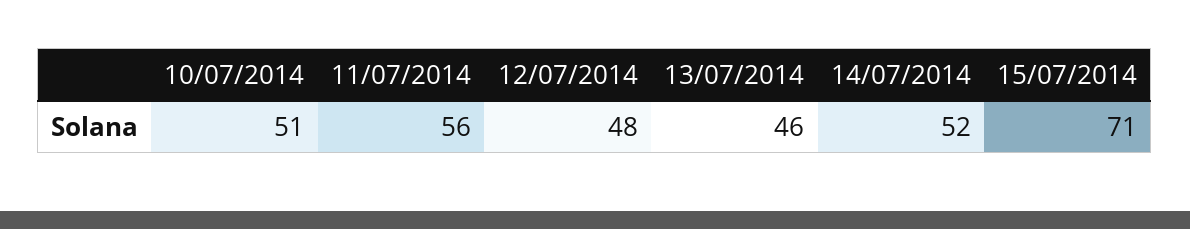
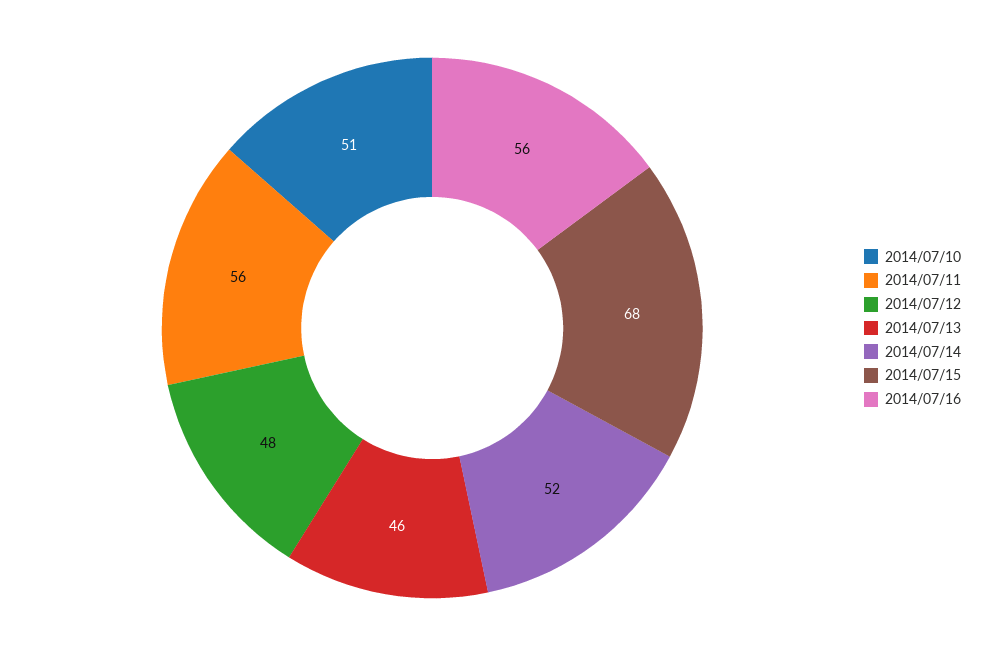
15/07/2014: 71 -> 68
2014/07/16: none -> 56

